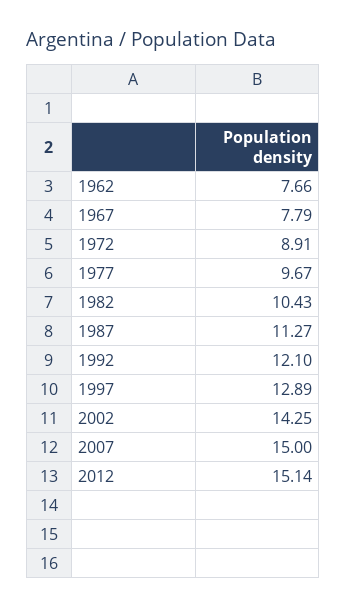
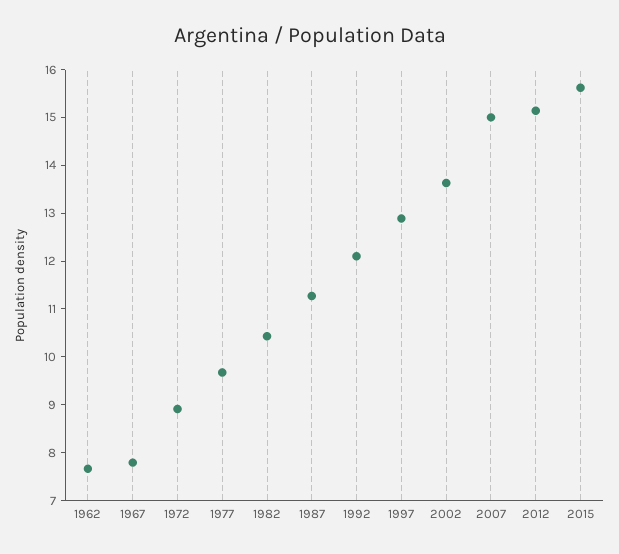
2002: 14.25 -> 13.6
2015: none -> 15.6

